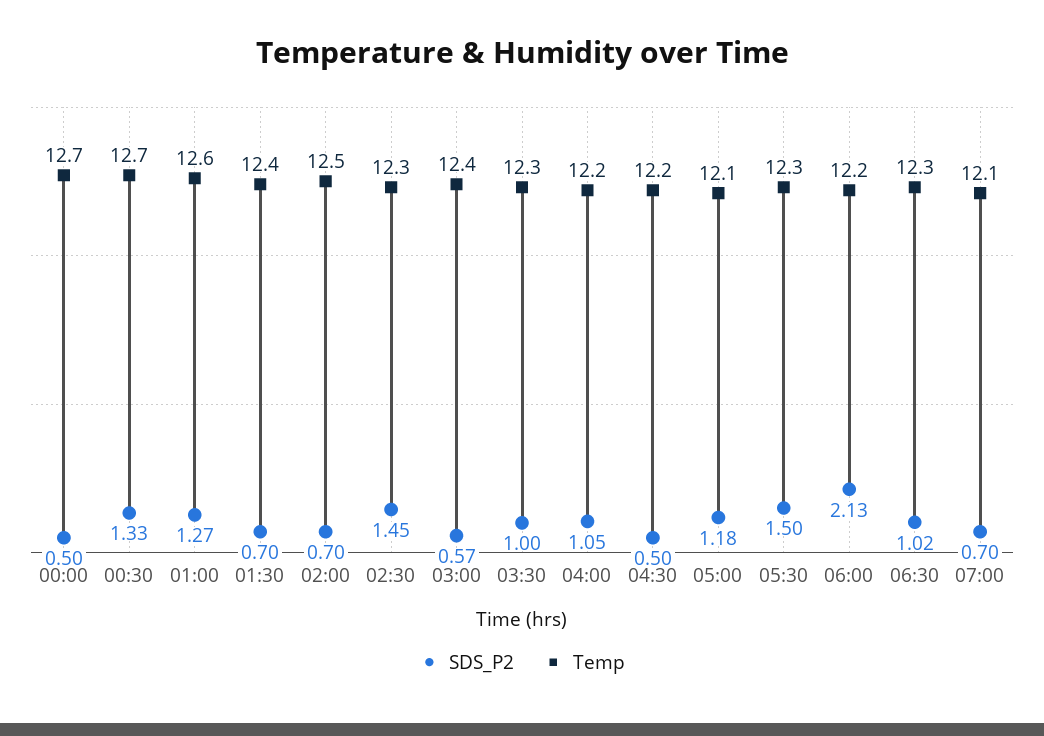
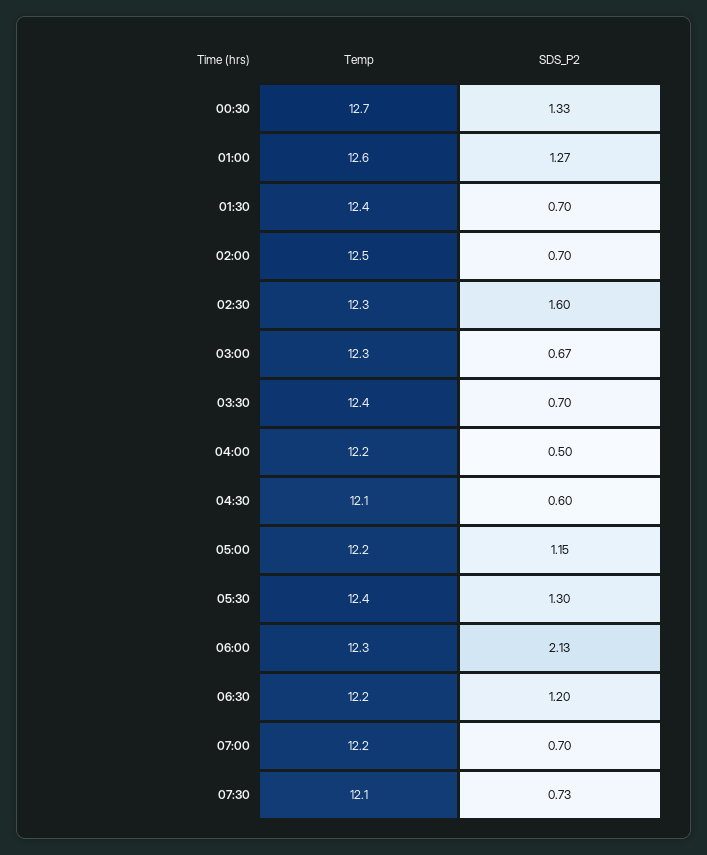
SDS_P2, 00:00: 0.5 -> none
Temp, 00:00: 12.7 -> none
SDS_P2, 02:30: 1.45 -> 1.6
SDS_P2, 03:00: 0.57 -> 0.67
Temp, 03:00: 12.4 -> 12.3
SDS_P2, 03:30: 1 -> 0.7
Temp, 03:30: 12.3 -> 12.4
SDS_P2, 04:00: 1.05 -> 0.5
SDS_P2, 04:30: 0.5 -> 0.6
Temp, 04:30: 12.2 -> 12.1
SDS_P2, 05:00: 1.18 -> 1.15
Temp, 05:00: 12.1 -> 12.2
SDS_P2, 05:30: 1.5 -> 1.3
Temp, 05:30: 12.3 -> 12.4
Temp, 06:00: 12.2 -> 12.3
SDS_P2, 06:30: 1.02 -> 1.2
Temp, 06:30: 12.3 -> 12.2
Temp, 07:00: 12.1 -> 12.2
Temp, 07:30: none -> 12.1
SDS_P2, 07:30: none -> 0.73

